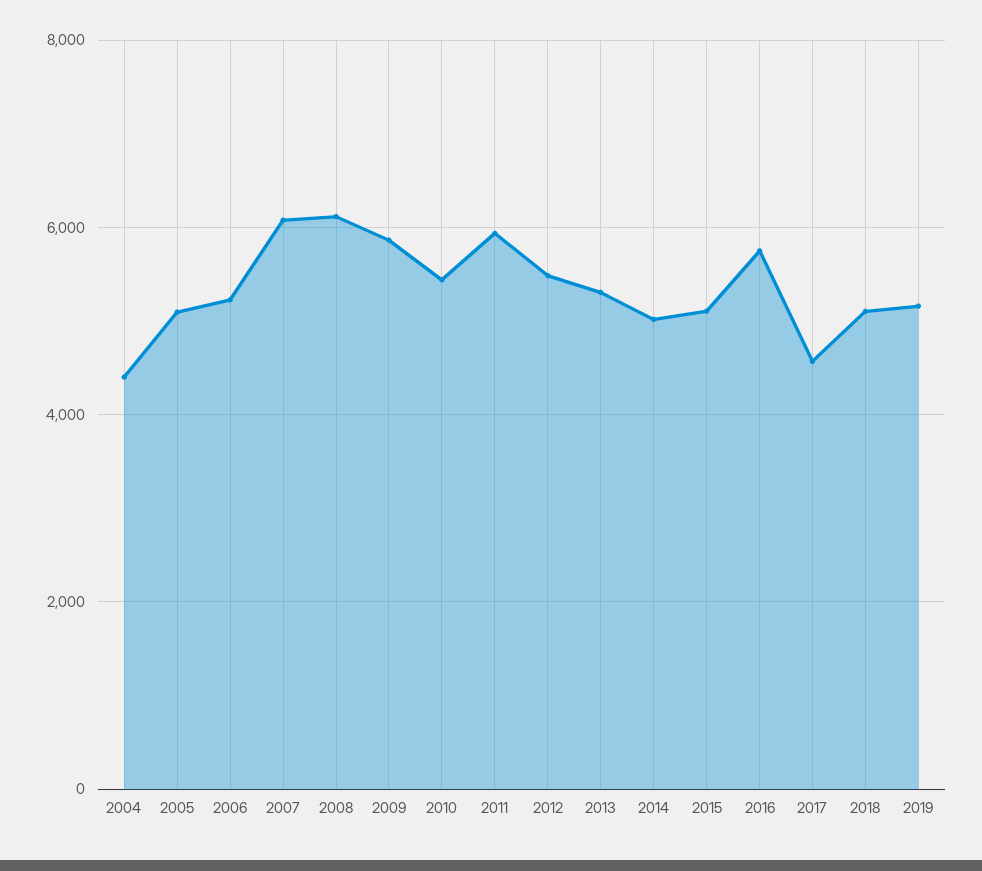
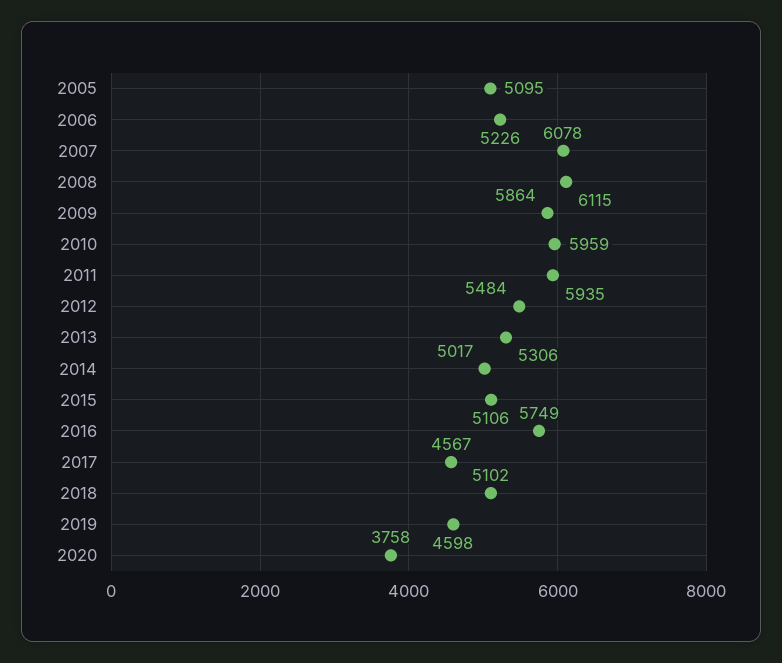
2004: 4400 -> none
2010: 5400 -> 5959
2019: 5200 -> 4598
2020: none -> 3758

